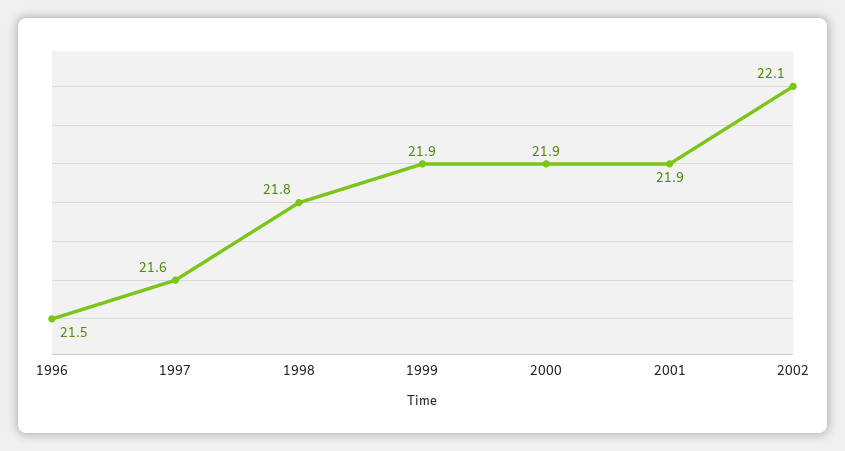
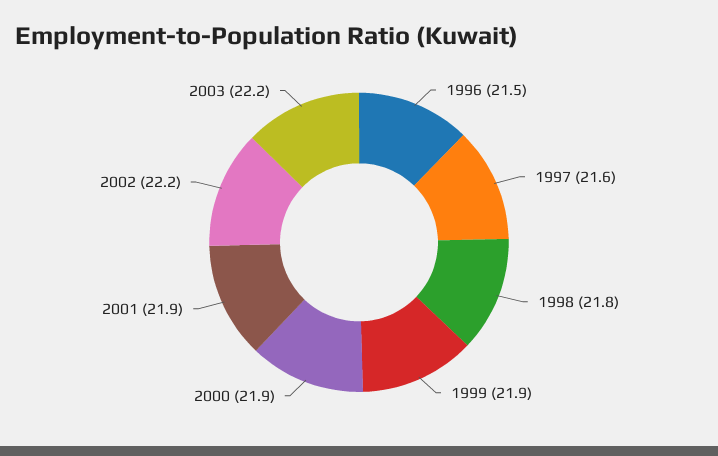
2002: 22.1 -> 22.2
2003: none -> 22.2

